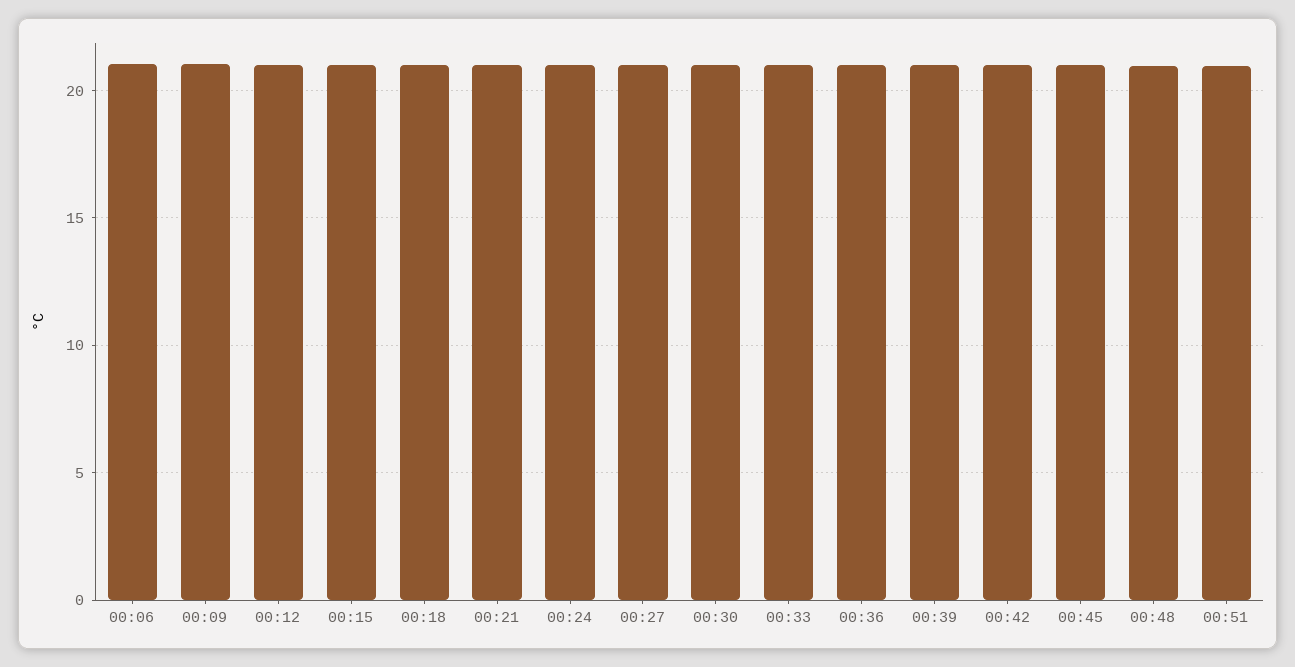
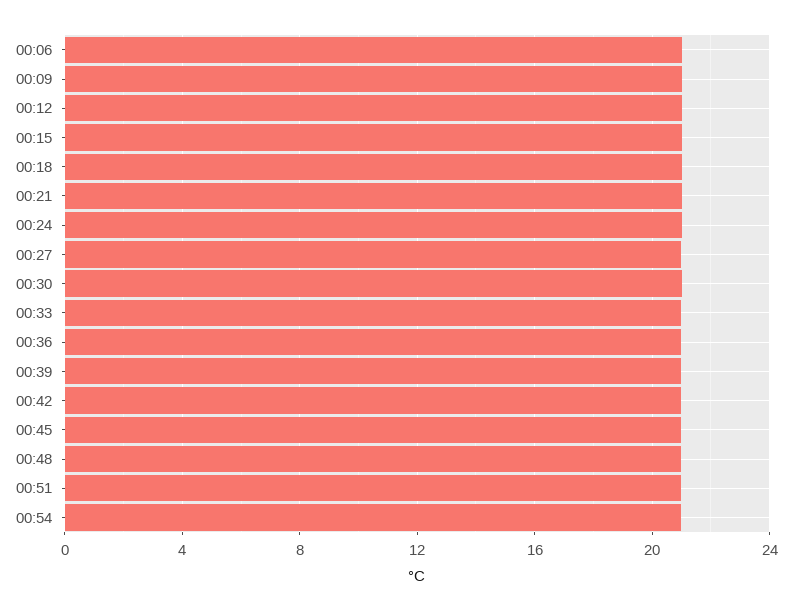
00:54: none -> 21

